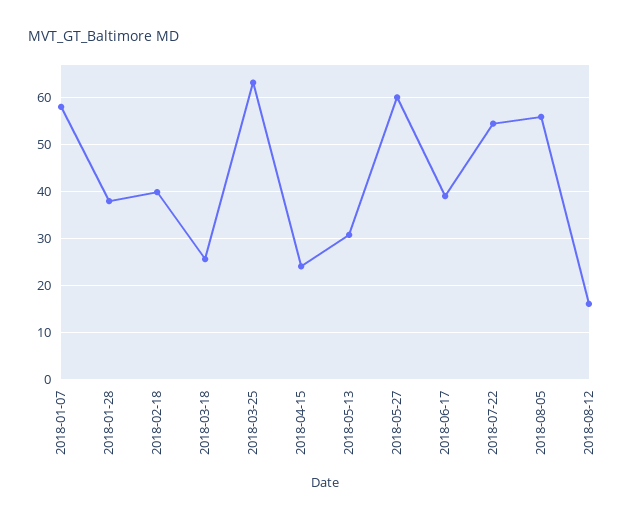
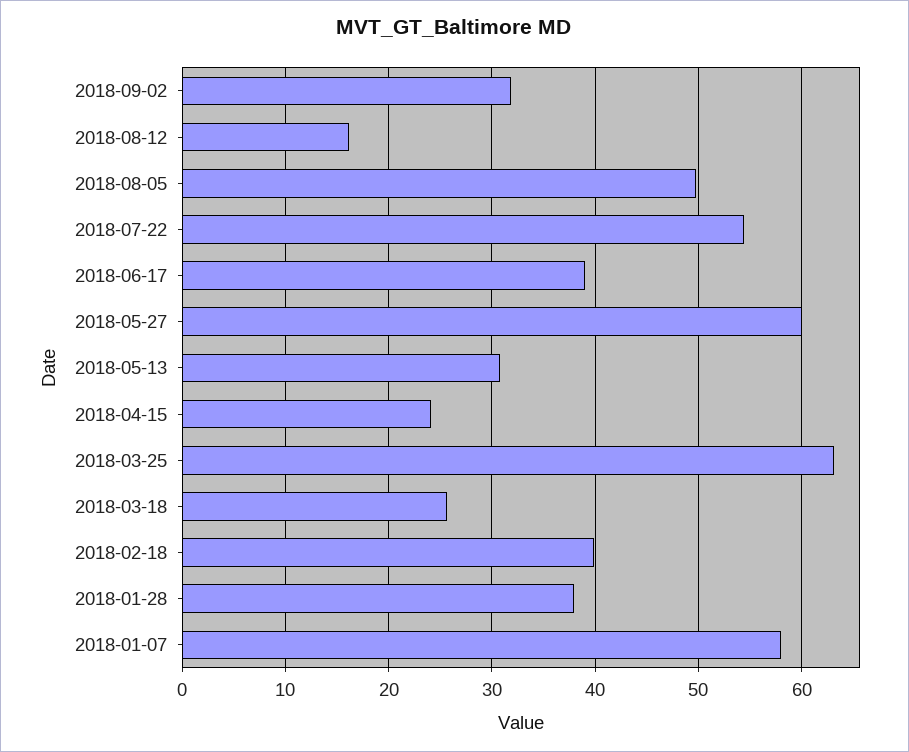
2018-08-05: 56 -> 50
2018-09-02: none -> 32

